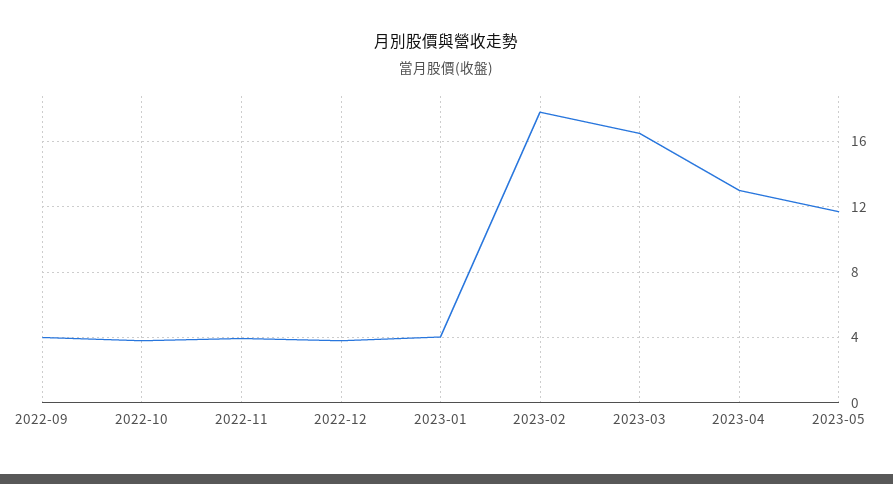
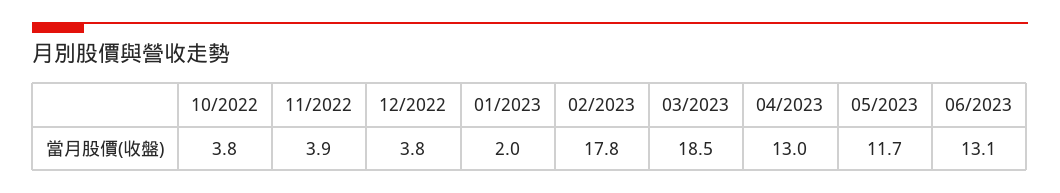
2022-09: 4 -> none
2023-01: 4 -> 2
2023-03: 16.5 -> 18.5
06/2023: none -> 13.1

